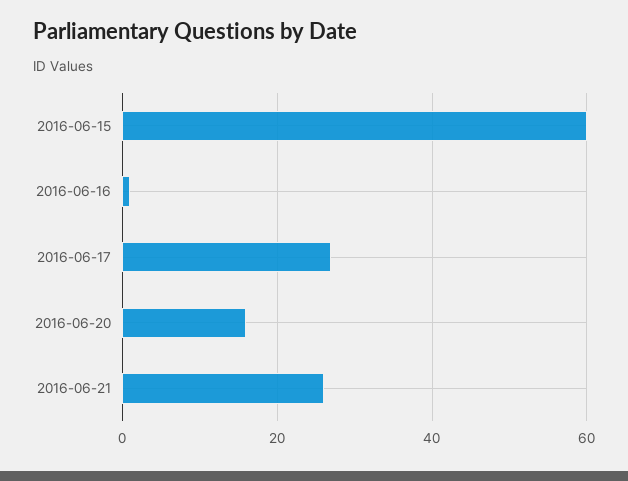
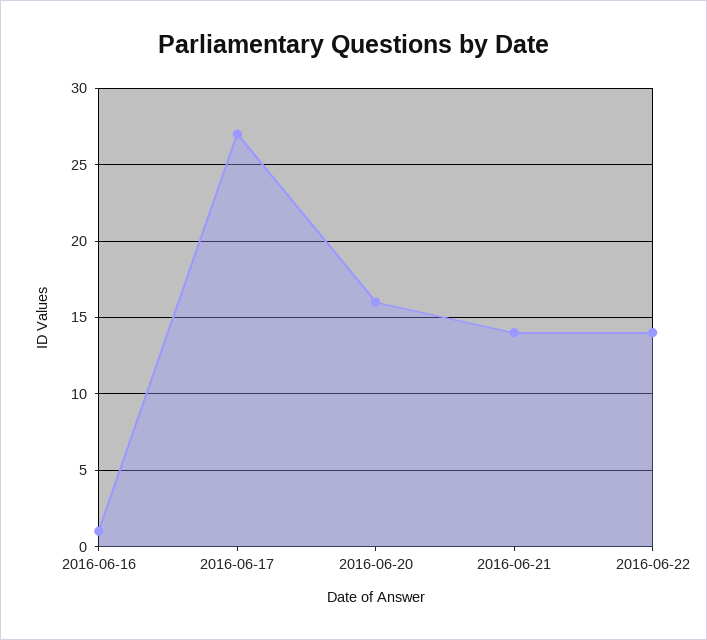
2016-06-15: 60 -> none
2016-06-21: 25 -> 14
2016-06-22: none -> 14

